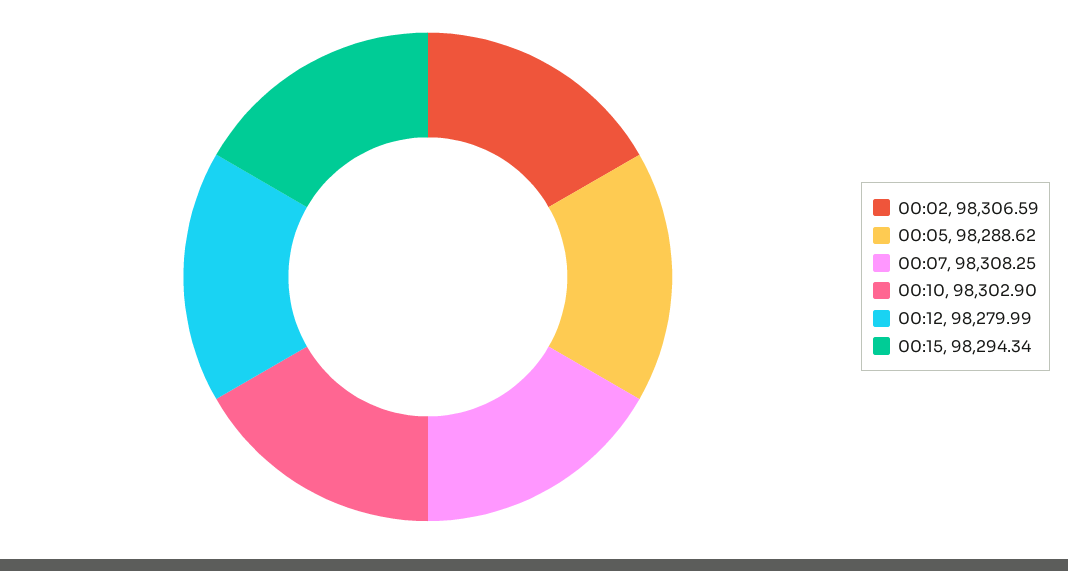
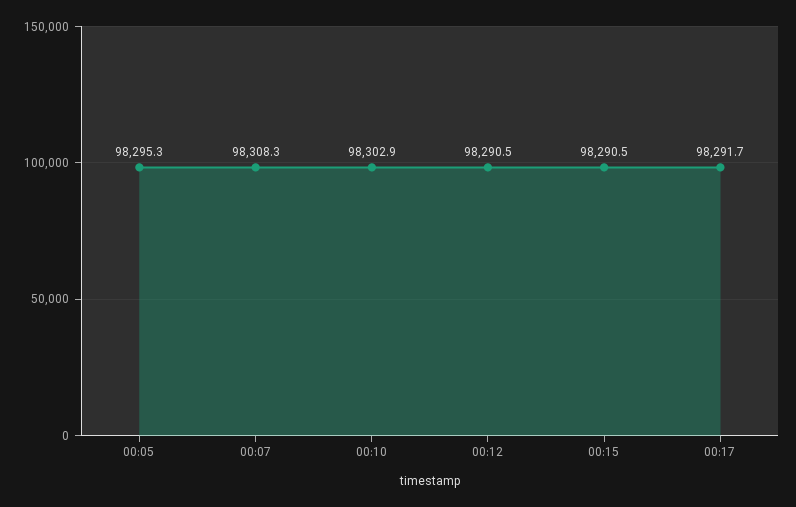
00:02: 98306.59 -> none
00:05: 98288.62 -> 98295.3
00:12: 98279.99 -> 98290.5
00:15: 98294.34 -> 98290.5
00:17: none -> 98291.7

